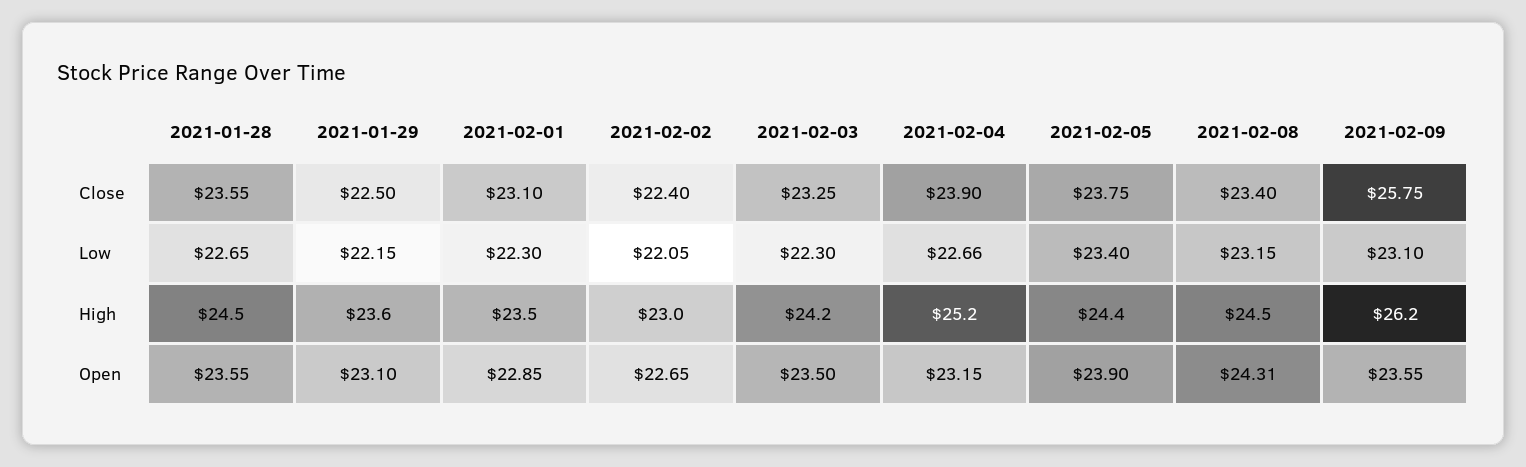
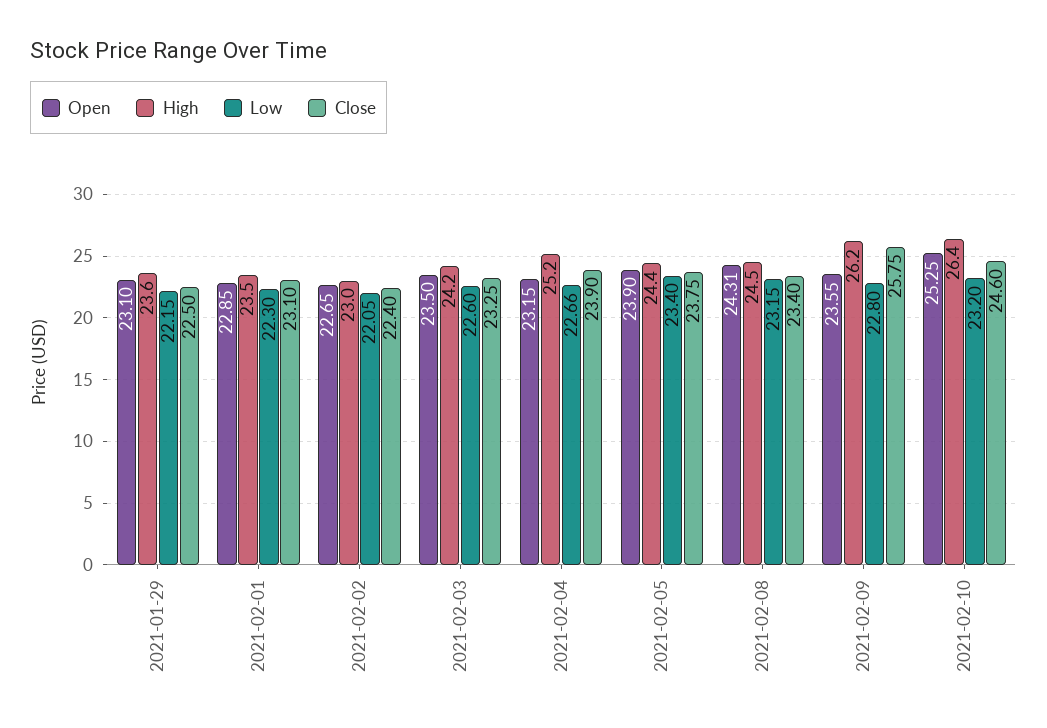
Close, 2021-01-28: 23.55 -> none
Low, 2021-01-28: 22.65 -> none
Low, 2021-02-03: 22.3 -> 22.6
Low, 2021-02-09: 23.1 -> 22.8
High, 2021-01-28: 24.5 -> none
Open, 2021-01-28: 23.55 -> none
Open, 2021-02-10: none -> 25.25
High, 2021-02-10: none -> 26.4
Low, 2021-02-10: none -> 23.2
Close, 2021-02-10: none -> 24.6

